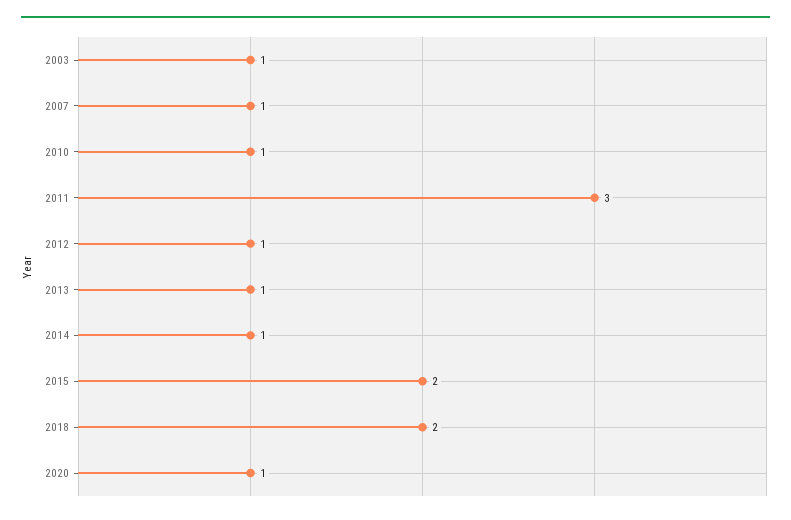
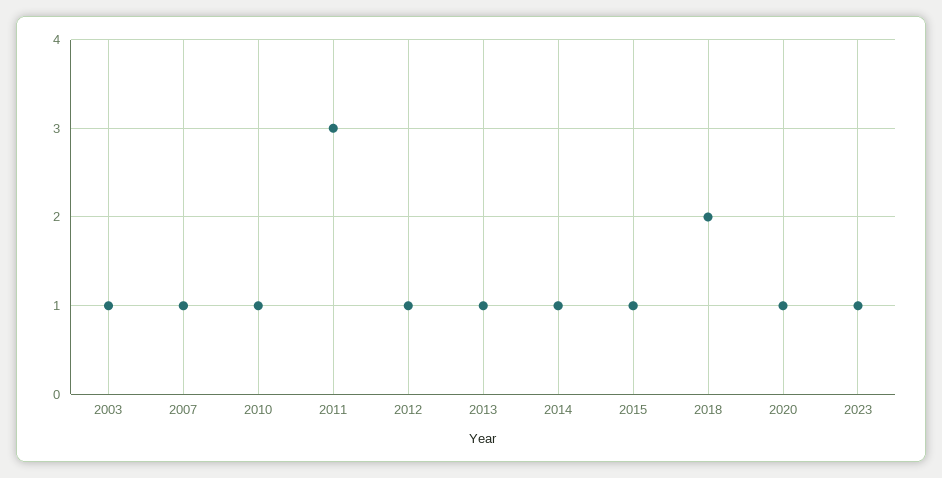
2015: 2 -> 1
2023: none -> 1

